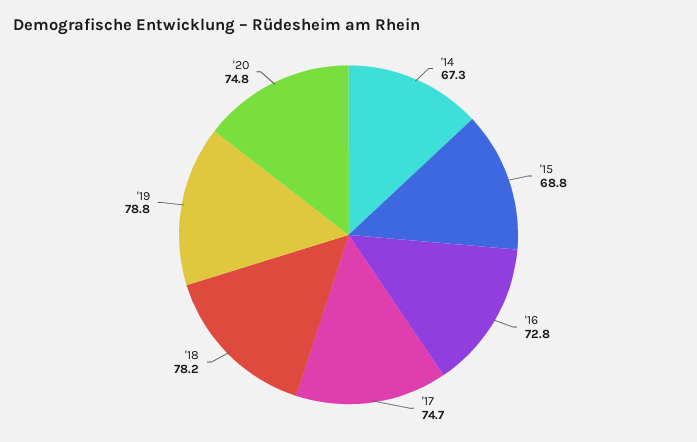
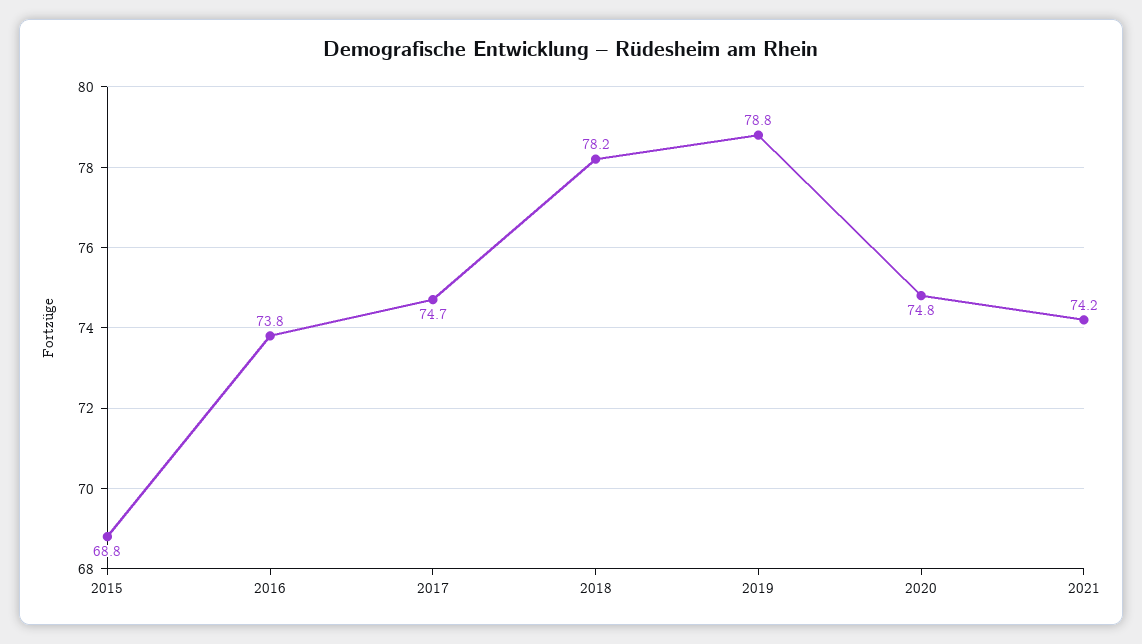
'14: 67.3 -> none
'16: 72.8 -> 73.8
2021: none -> 74.2

